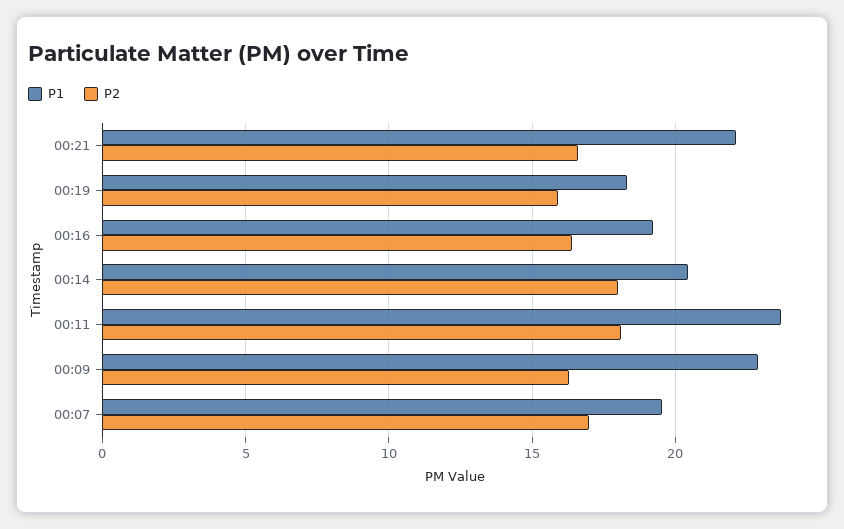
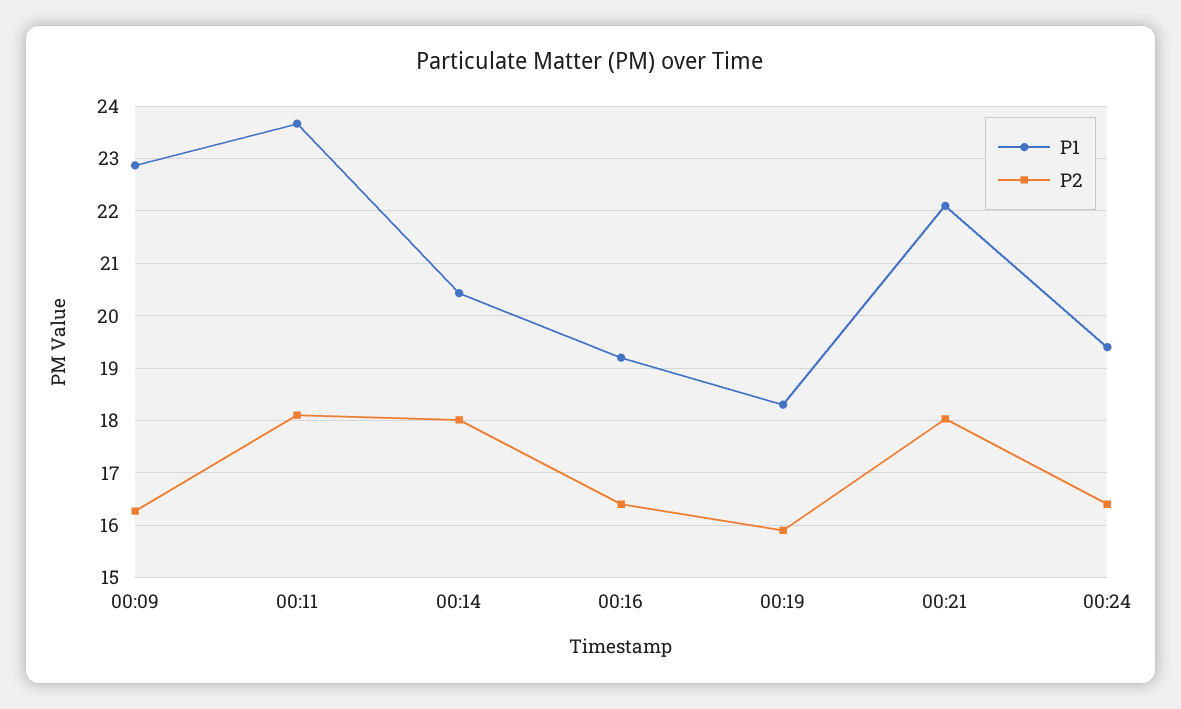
P2, 00:21: 16.5 -> 18
P1, 00:07: 19.5 -> none
P2, 00:07: 17 -> none
P1, 00:24: none -> 19.4
P2, 00:24: none -> 16.4

